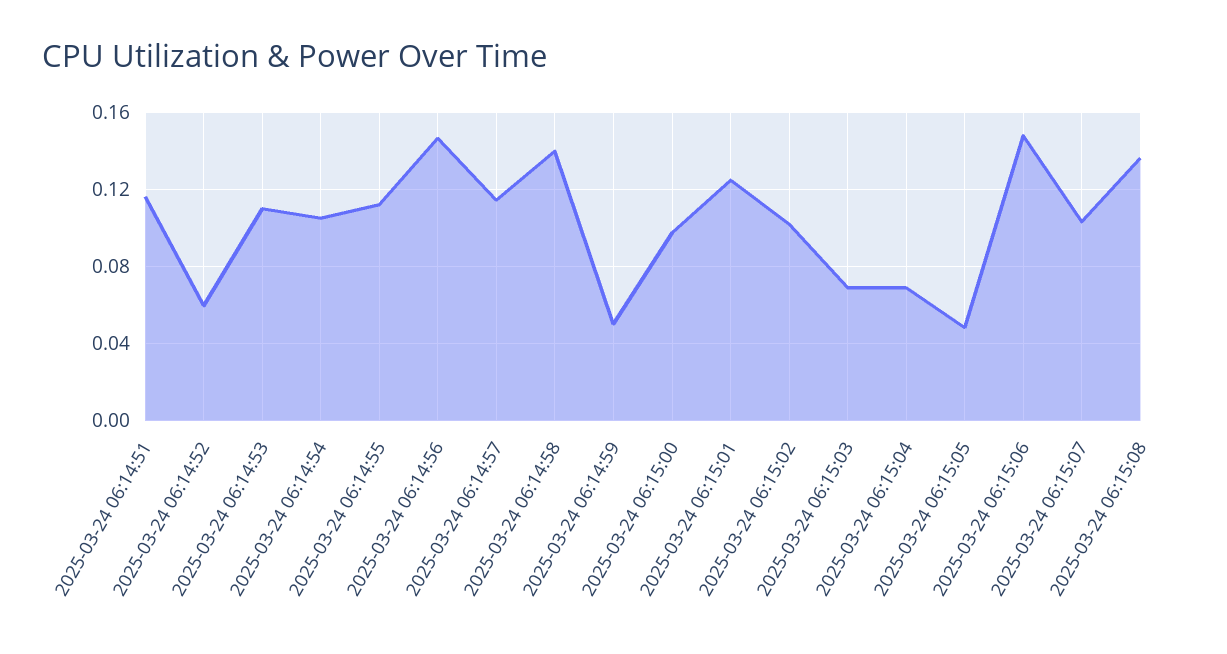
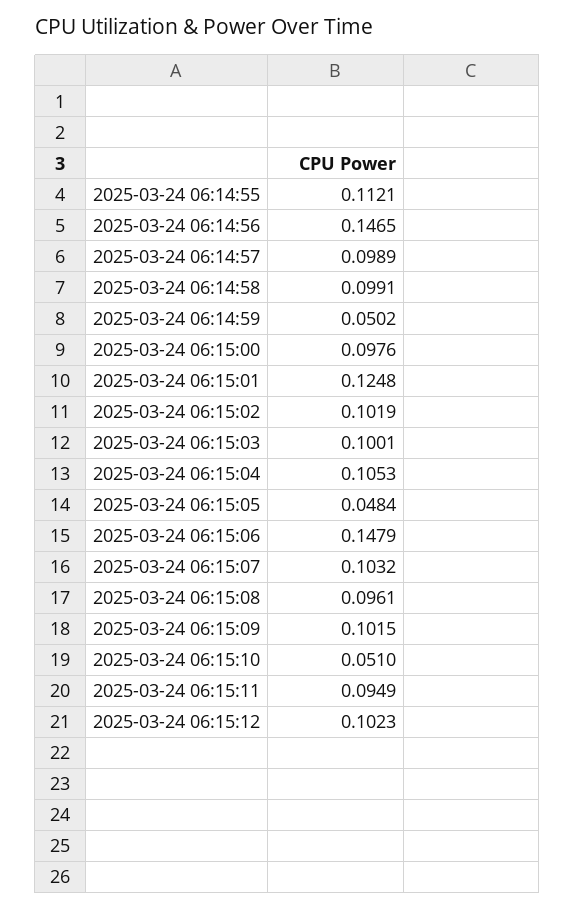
2025-03-24 06:14:51: 0.115 -> none
2025-03-24 06:14:52: 0.06 -> none
2025-03-24 06:14:53: 0.11 -> none
2025-03-24 06:14:54: 0.105 -> none
2025-03-24 06:14:57: 0.115 -> 0.0989
2025-03-24 06:14:58: 0.14 -> 0.0991
2025-03-24 06:15:03: 0.07 -> 0.1001
2025-03-24 06:15:04: 0.07 -> 0.1053
2025-03-24 06:15:08: 0.135 -> 0.0961
2025-03-24 06:15:09: none -> 0.1015
2025-03-24 06:15:10: none -> 0.051
2025-03-24 06:15:11: none -> 0.0949
2025-03-24 06:15:12: none -> 0.1023

